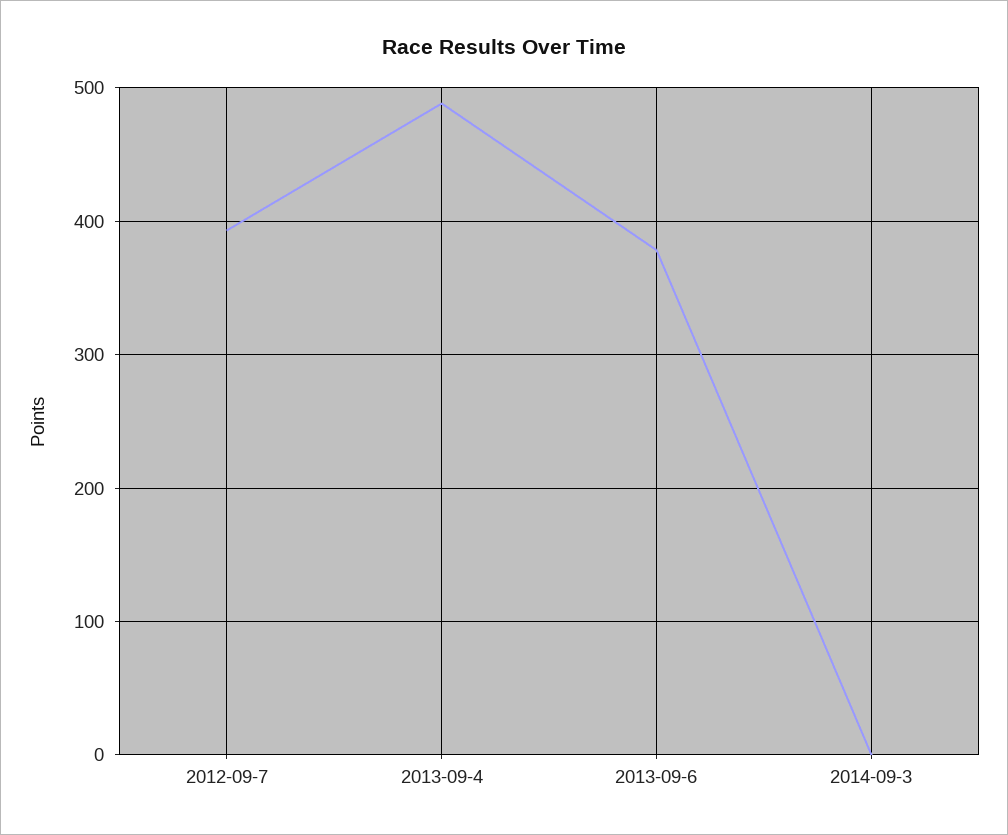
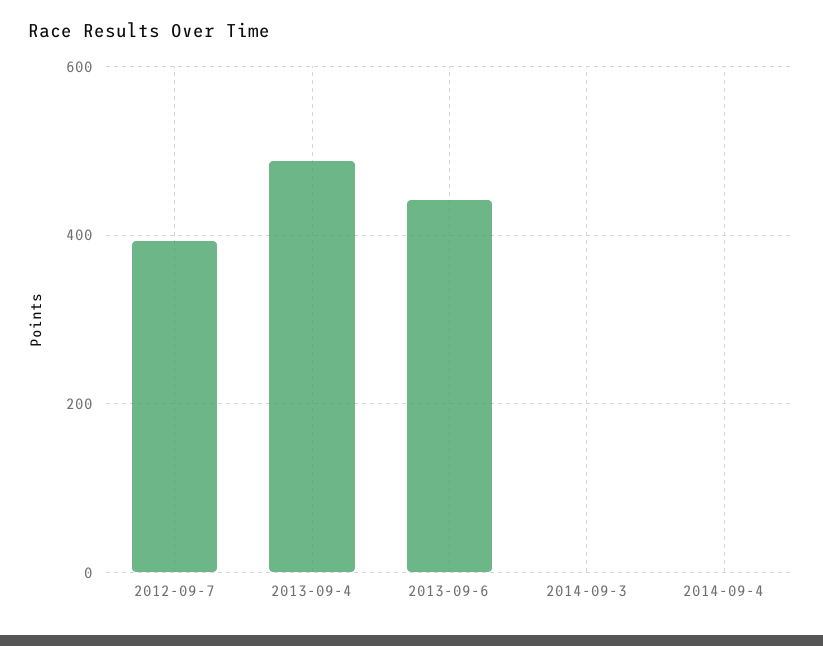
2013-09-6: 380 -> 440
2014-09-4: none -> 0

